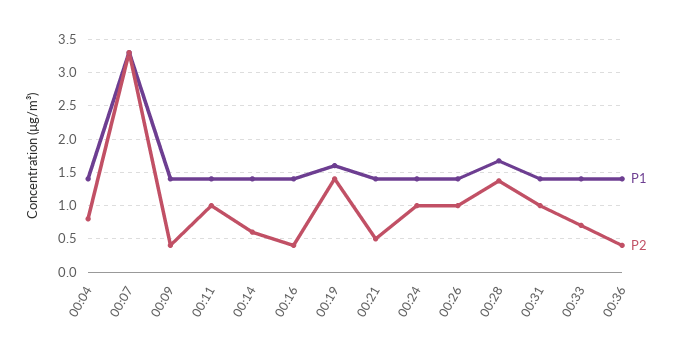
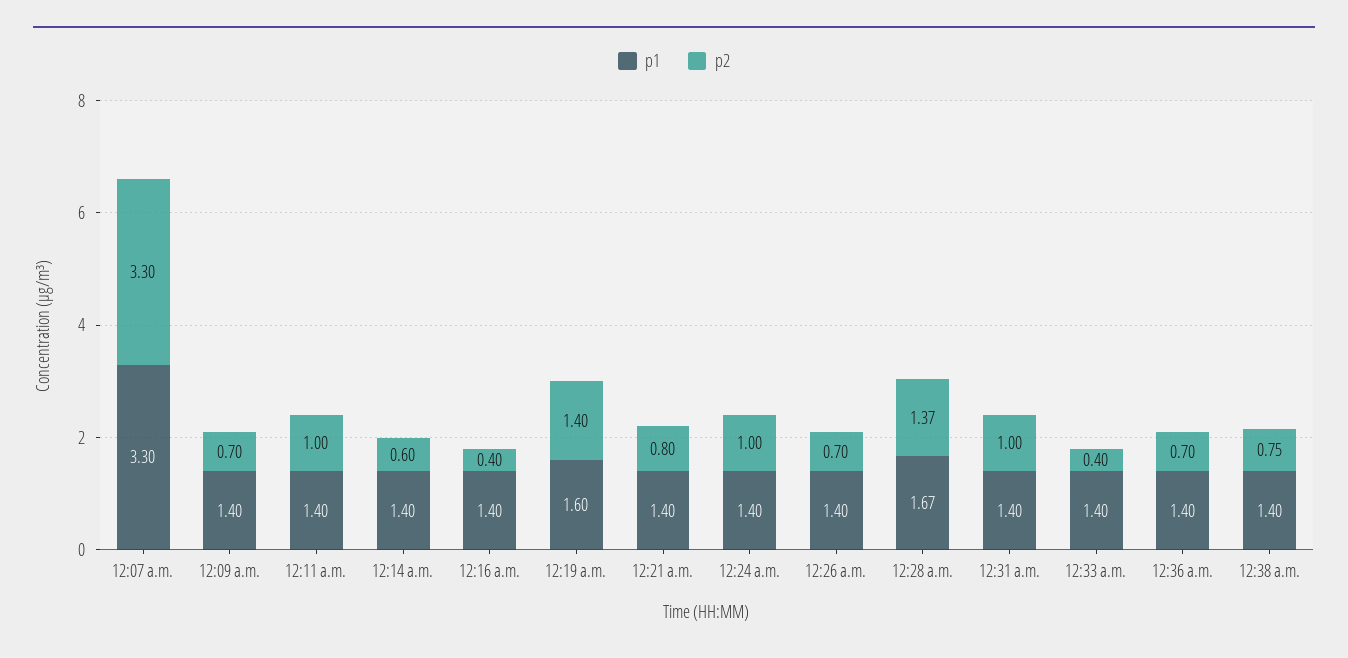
P1, 00:04: 1.4 -> none
P2, 00:04: 0.8 -> none
P2, 00:09: 0.4 -> 0.7
P2, 00:21: 0.5 -> 0.8
P2, 00:26: 1 -> 0.7
P2, 00:33: 0.7 -> 0.4
P2, 00:36: 0.4 -> 0.7
P1, 12:38 a.m.: none -> 1.4
P2, 12:38 a.m.: none -> 0.75

